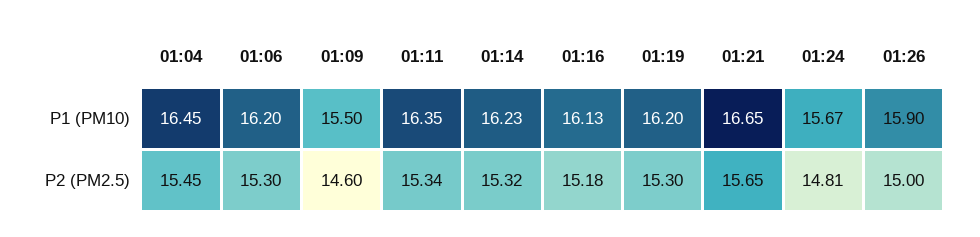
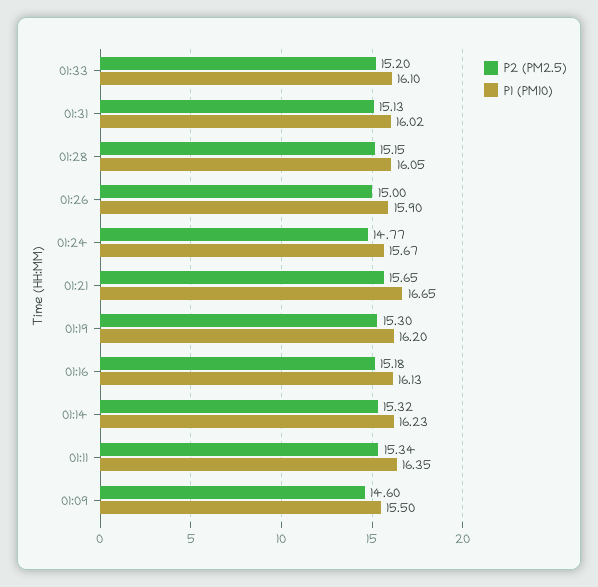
P1 (PM10), 01:04: 16.45 -> none
P1 (PM10), 01:06: 16.2 -> none
P2 (PM2.5), 01:04: 15.45 -> none
P2 (PM2.5), 01:06: 15.3 -> none
P2 (PM2.5), 01:24: 14.81 -> 14.77
P2 (PM2.5), 01:33: none -> 15.2
P1 (PM10), 01:33: none -> 16.1
P2 (PM2.5), 01:31: none -> 15.13
P1 (PM10), 01:31: none -> 16.02
P2 (PM2.5), 01:28: none -> 15.15
P1 (PM10), 01:28: none -> 16.05

